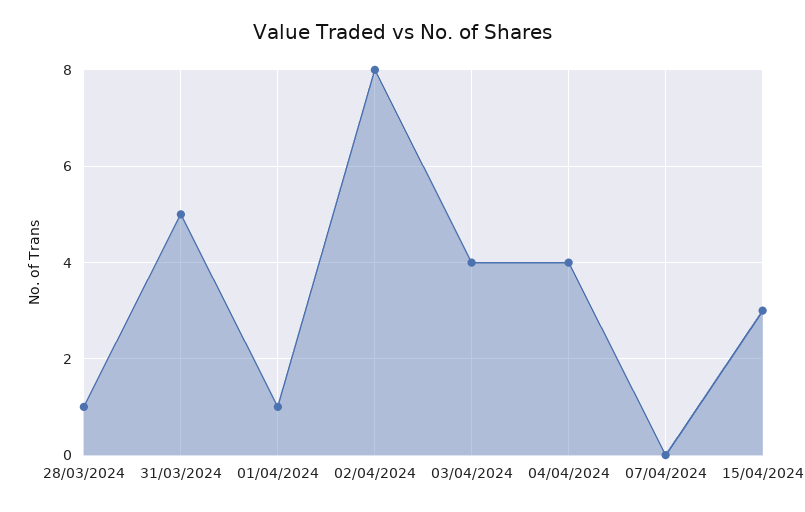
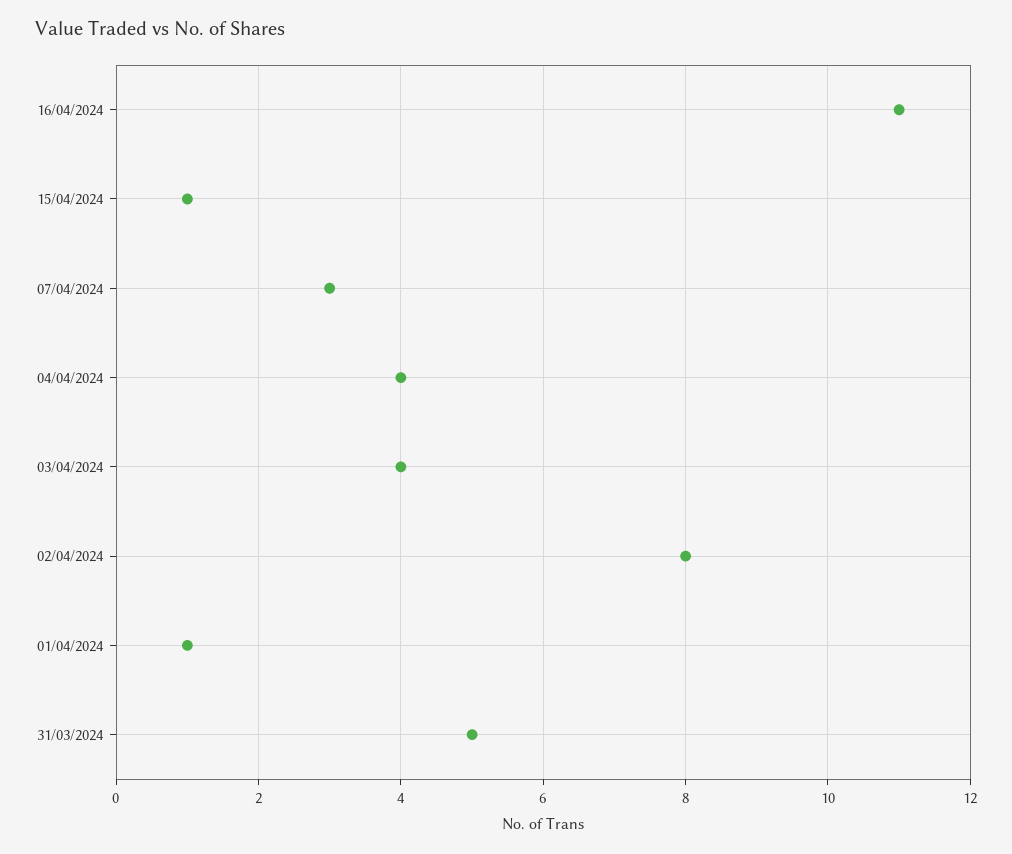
28/03/2024: 1 -> none
07/04/2024: 0 -> 3
15/04/2024: 3 -> 1
16/04/2024: none -> 11

